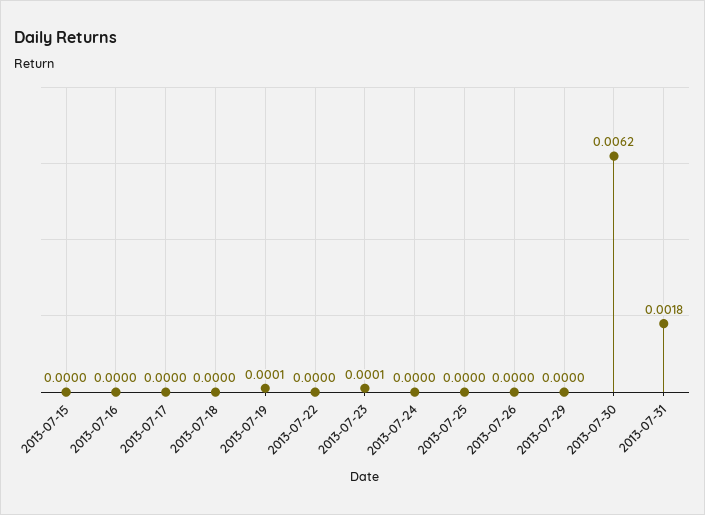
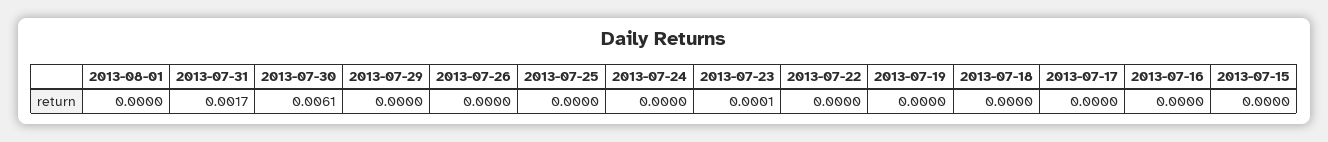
2013-07-19: 0.0001 -> 0
2013-07-30: 0.0062 -> 0.0061
2013-07-31: 0.0018 -> 0.0017
2013-08-01: none -> 0

